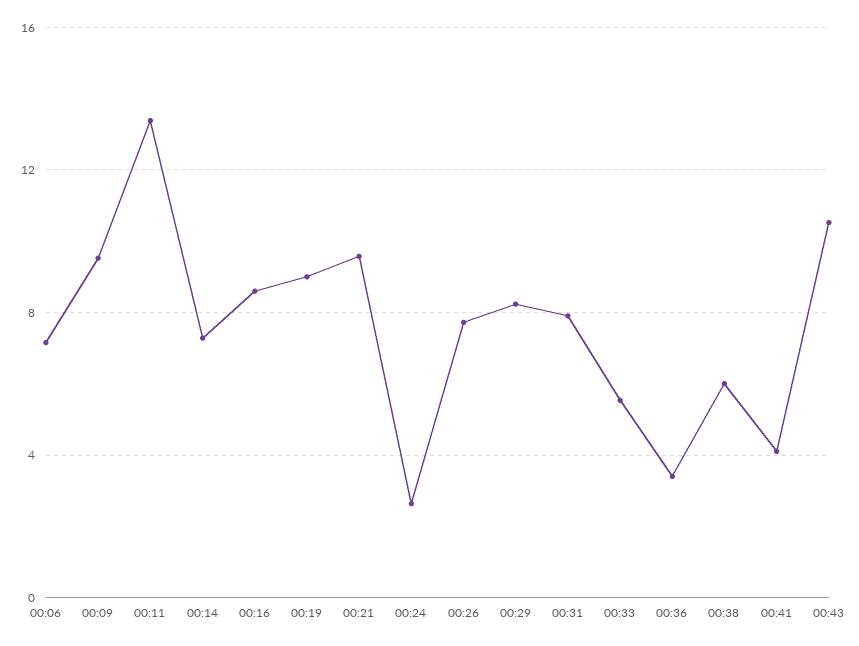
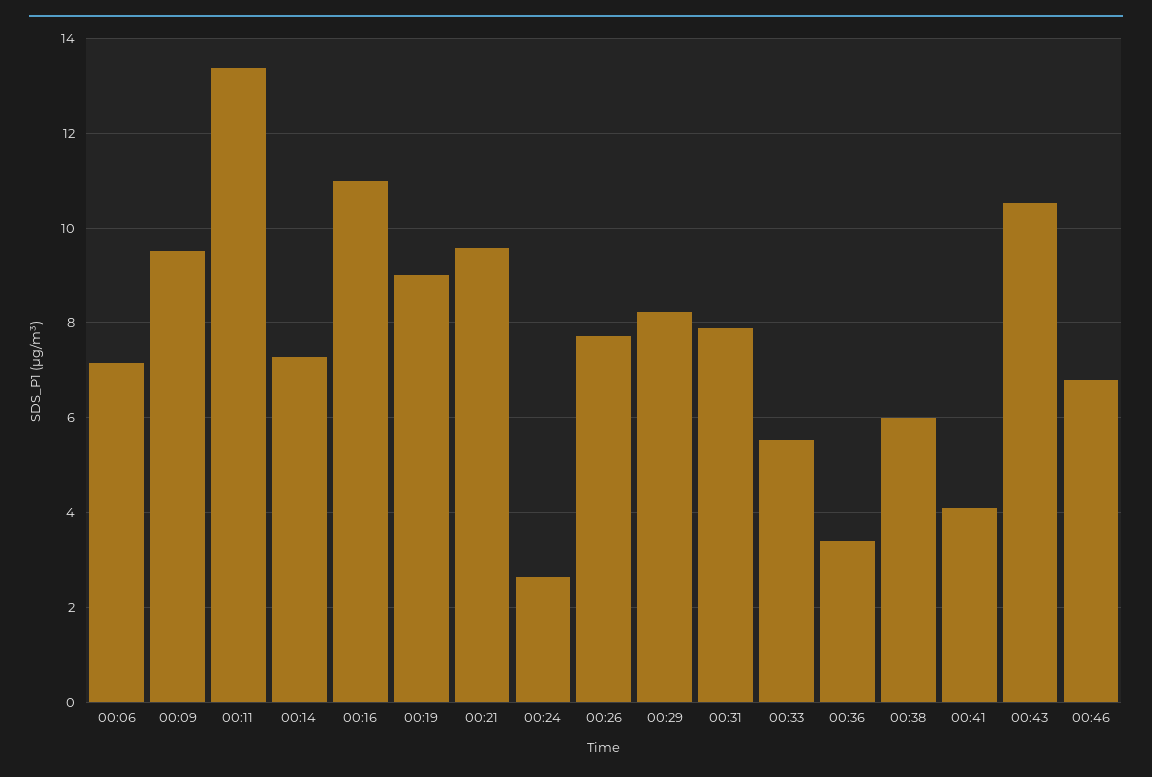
00:16: 8.5 -> 11
00:46: none -> 6.8

